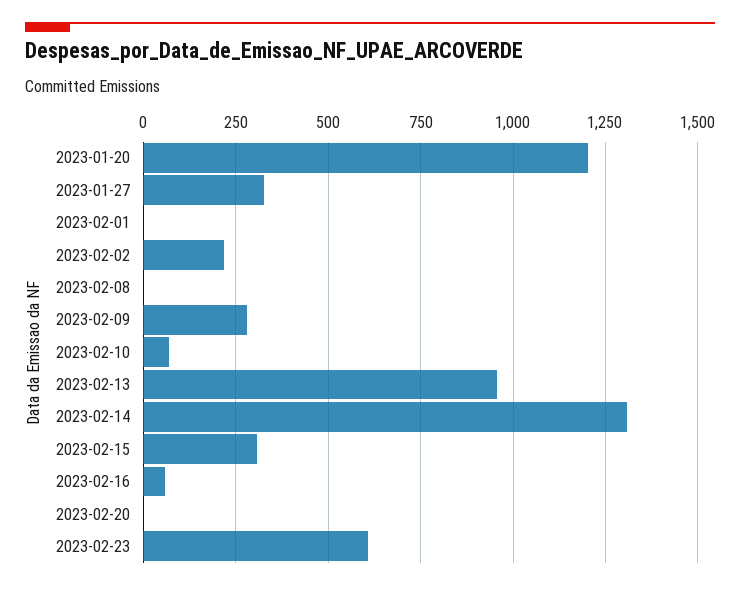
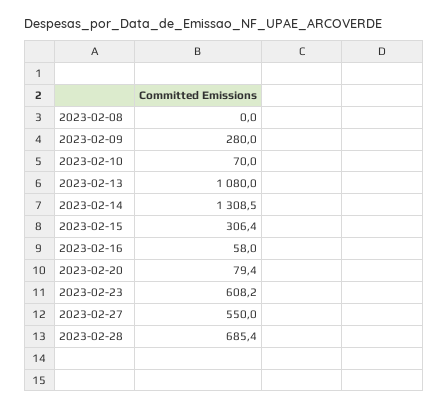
2023-01-20: 1200 -> none
2023-01-27: 325 -> none
2023-02-01: 0 -> none
2023-02-02: 225 -> none
2023-02-13: 950 -> 1080
2023-02-20: 0 -> 79.4
2023-02-27: none -> 550
2023-02-28: none -> 685.4

